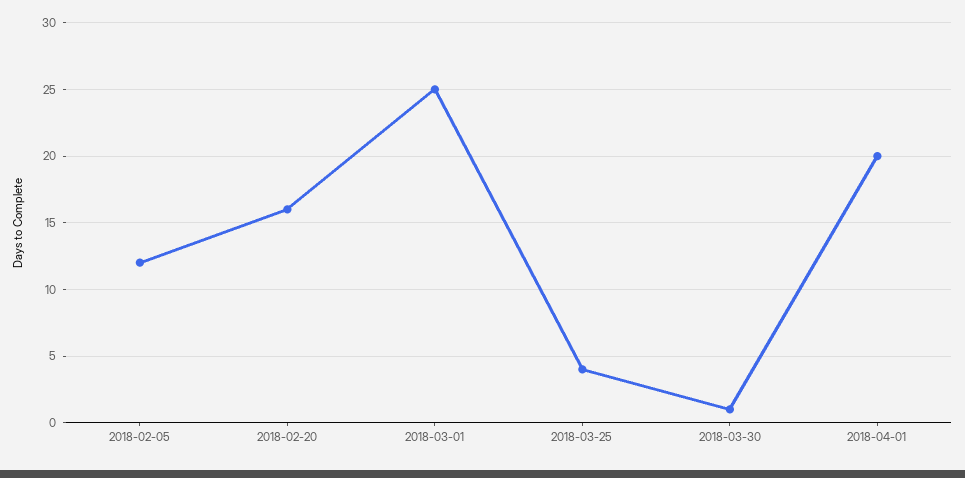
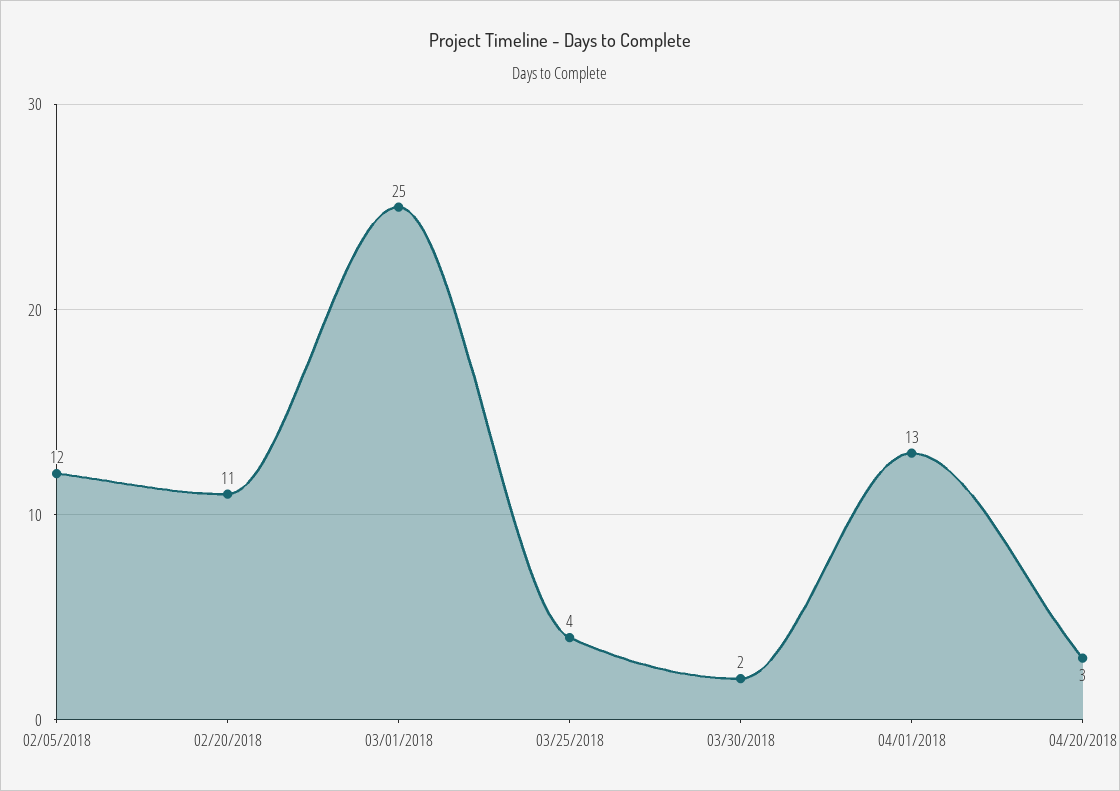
2018-02-20: 16 -> 11
2018-03-30: 1 -> 2
2018-04-01: 20 -> 13
04/20/2018: none -> 3

